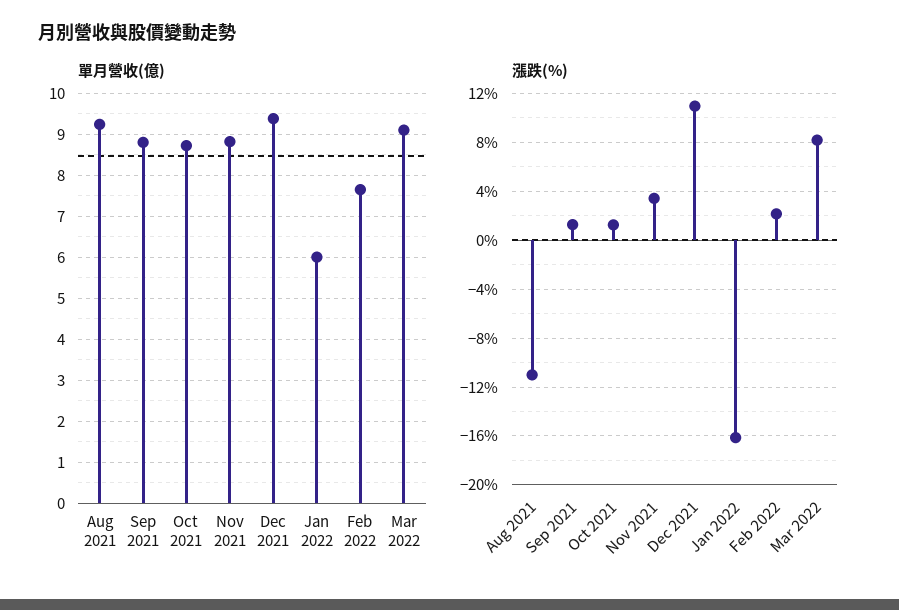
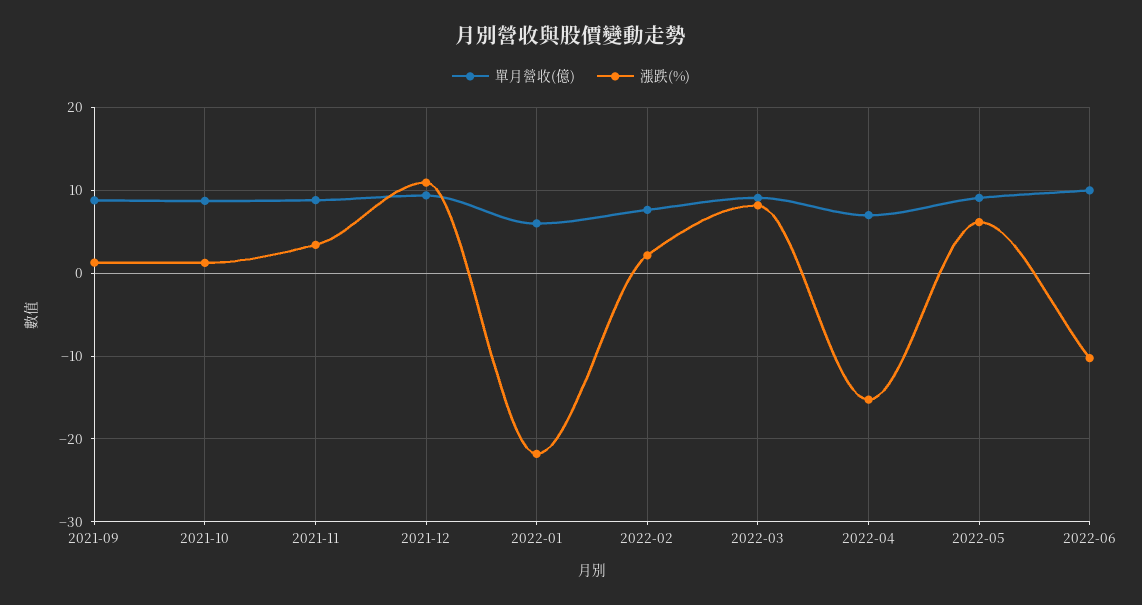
單月營收(億), Aug 2021: 9.2 -> none
漲跌(%), Aug 2021: -11 -> none
漲跌(%), Jan 2022: -16 -> -22
單月營收(億), 2022-04: none -> 7
漲跌(%), 2022-04: none -> -15
單月營收(億), 2022-05: none -> 9
漲跌(%), 2022-05: none -> 6
單月營收(億), 2022-06: none -> 10
漲跌(%), 2022-06: none -> -10

